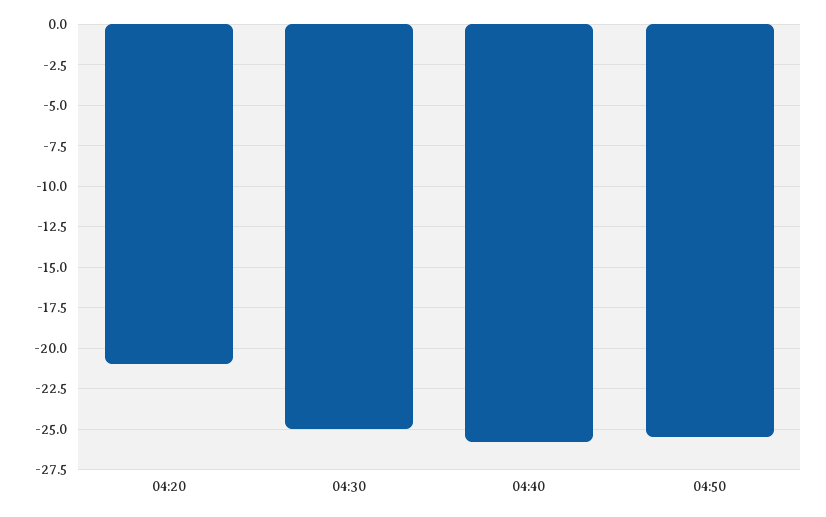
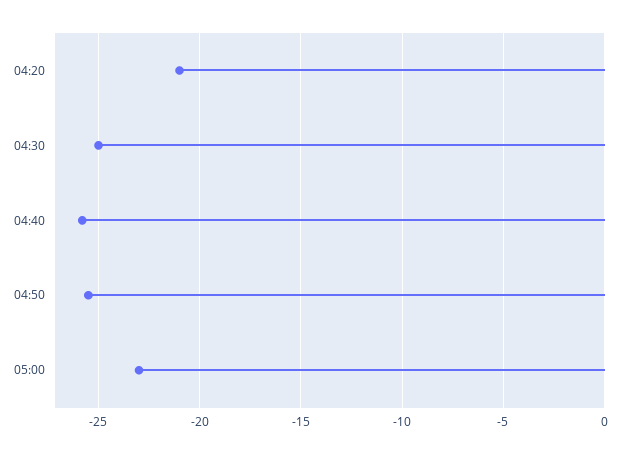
05:00: none -> -23

